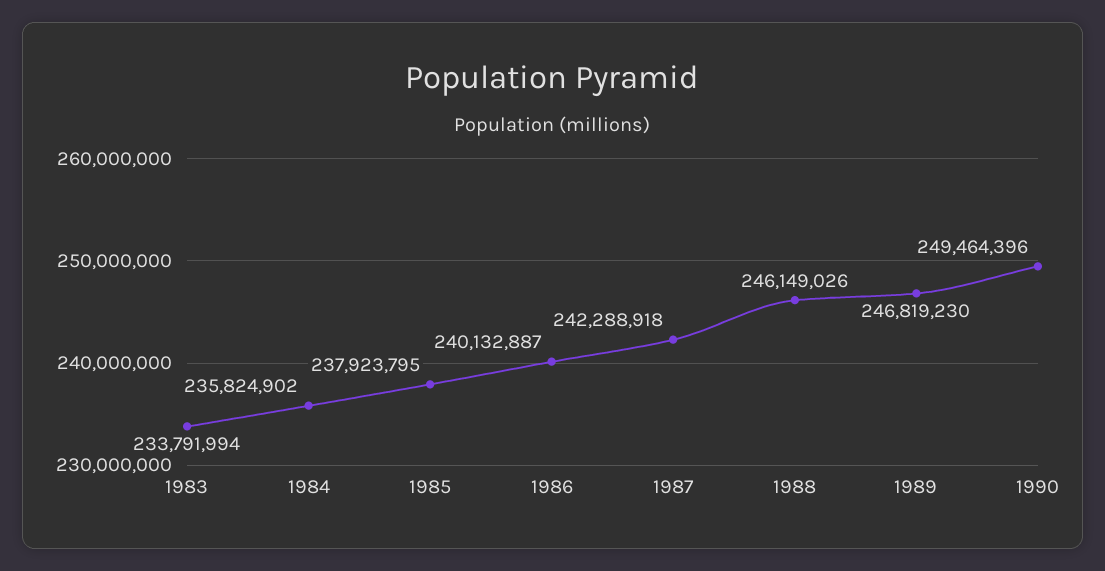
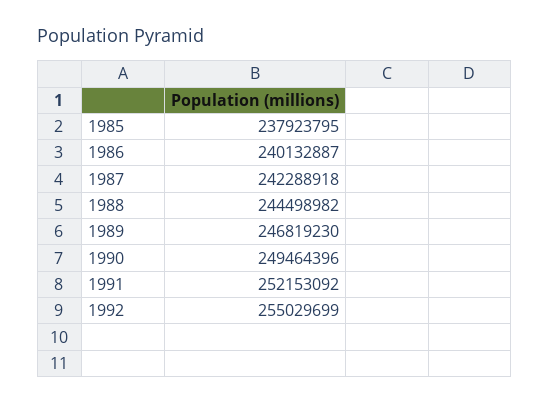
1983: 233791994 -> none
1984: 235824902 -> none
1988: 246149026 -> 244498982
1991: none -> 252153092
1992: none -> 255029699

